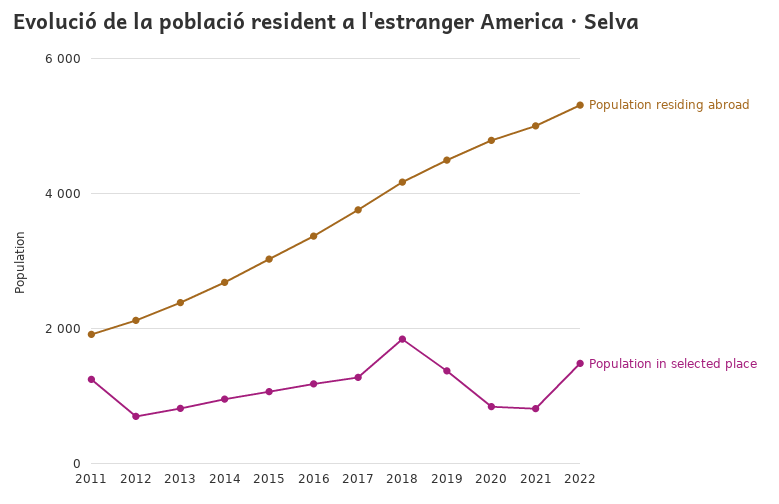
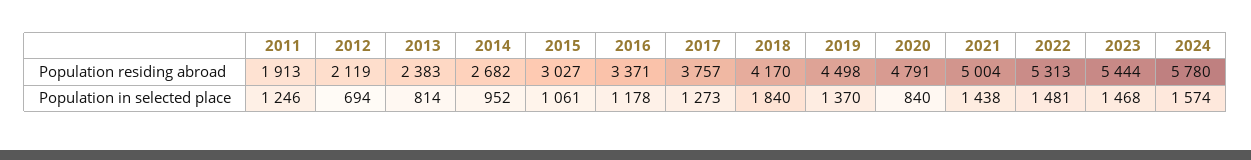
Population in selected place, 2021: 800 -> 1438
Population residing abroad, 2023: none -> 5444
Population residing abroad, 2024: none -> 5780
Population in selected place, 2023: none -> 1468
Population in selected place, 2024: none -> 1574

